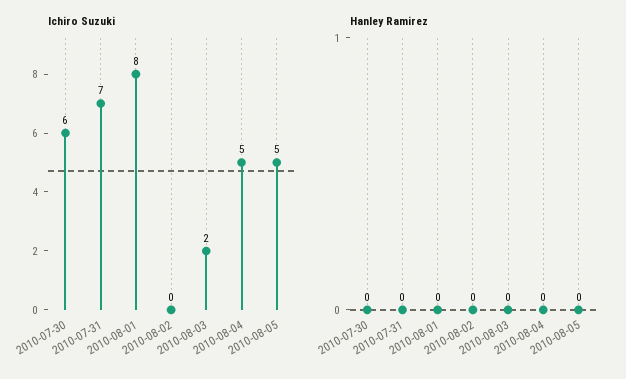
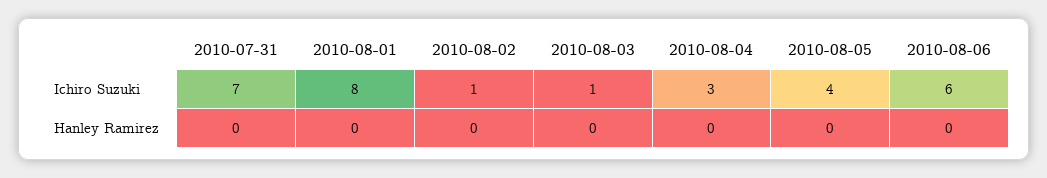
Ichiro Suzuki, 2010-07-30: 6 -> none
Ichiro Suzuki, 2010-08-02: 0 -> 1
Ichiro Suzuki, 2010-08-03: 2 -> 1
Ichiro Suzuki, 2010-08-04: 5 -> 3
Ichiro Suzuki, 2010-08-05: 5 -> 4
Hanley Ramirez, 2010-07-30: 0 -> none
Ichiro Suzuki, 2010-08-06: none -> 6
Hanley Ramirez, 2010-08-06: none -> 0

